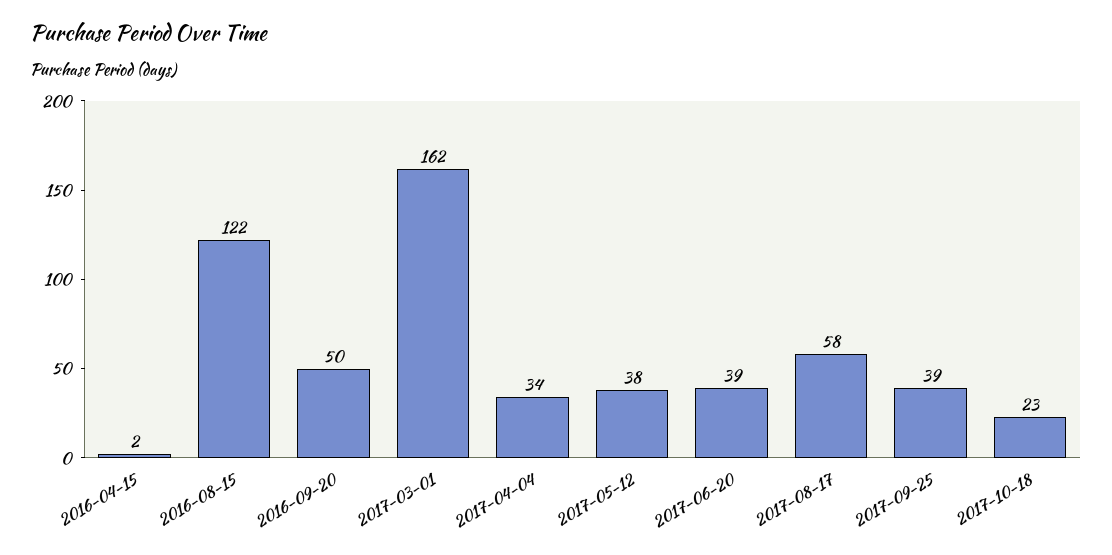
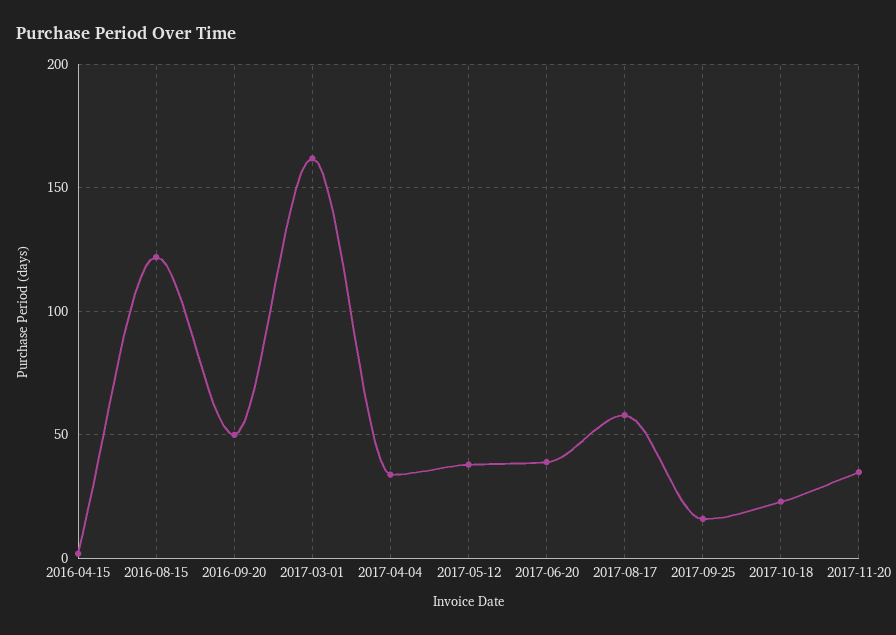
2017-09-25: 39 -> 15
2017-11-20: none -> 35

